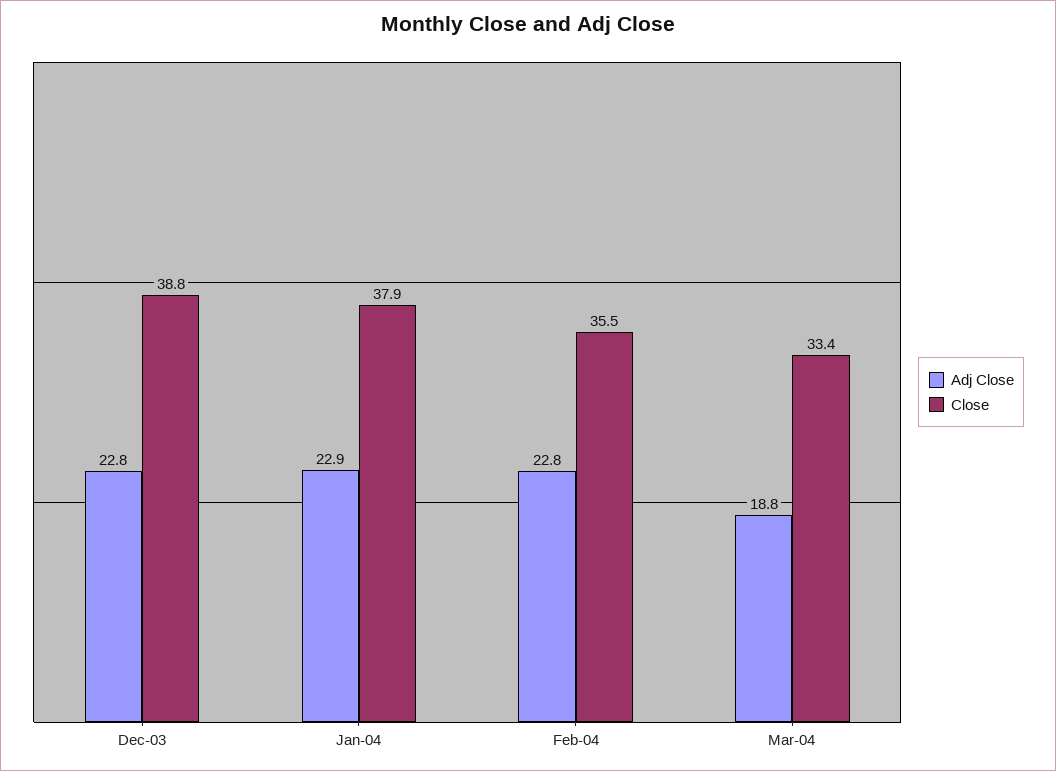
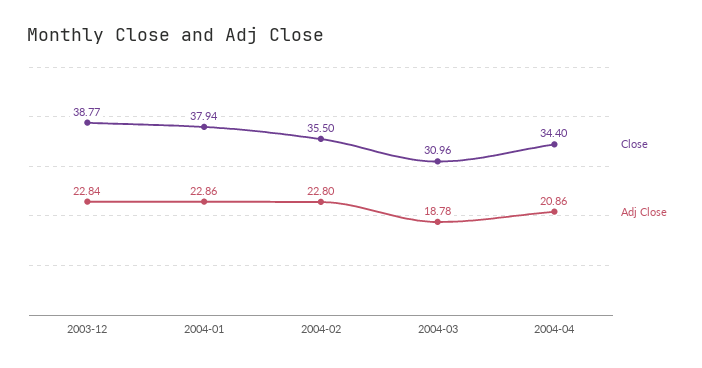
Close, Mar-04: 33.4 -> 30.96
Close, 2004-04: none -> 34.4
Adj Close, 2004-04: none -> 20.86

